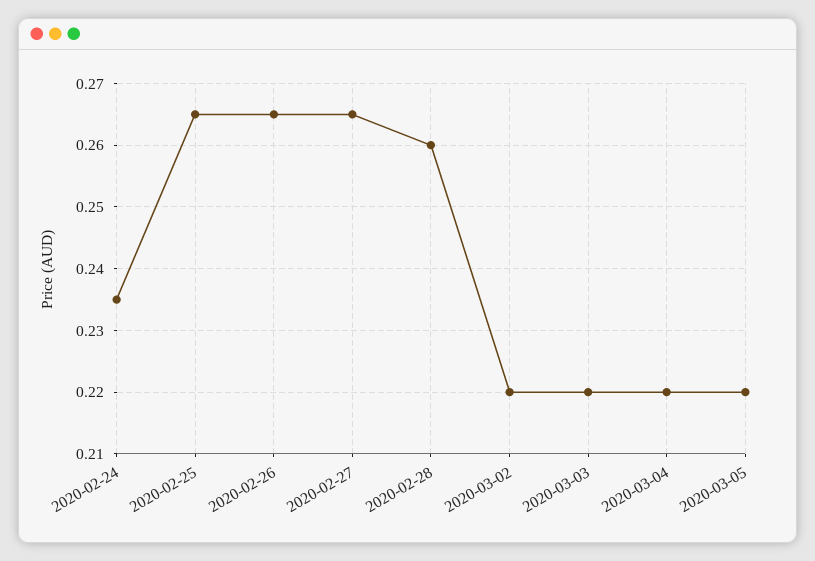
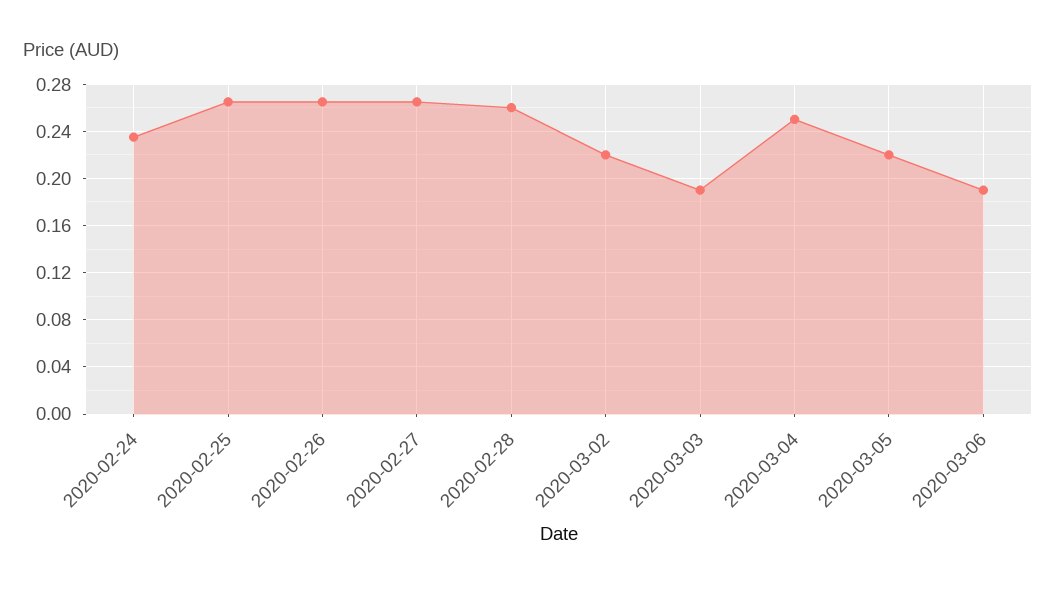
2020-03-03: 0.22 -> 0.19
2020-03-04: 0.22 -> 0.25
2020-03-06: none -> 0.19

